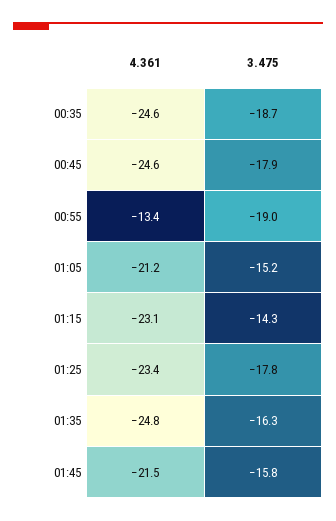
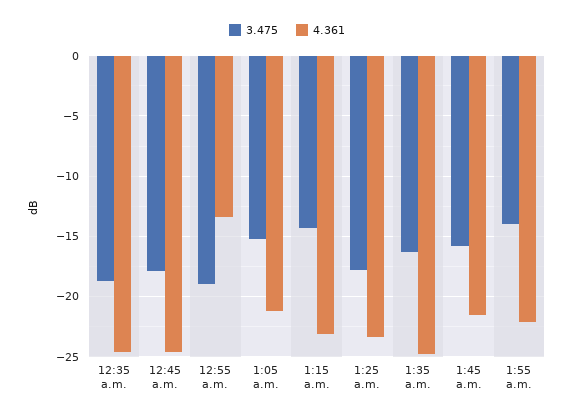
3.475, 1:55 a.m.: none -> -14
4.361, 1:55 a.m.: none -> -22

